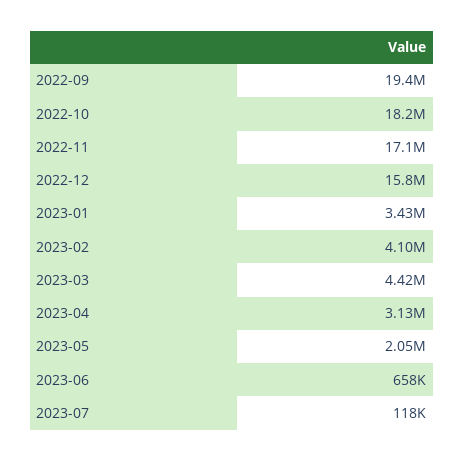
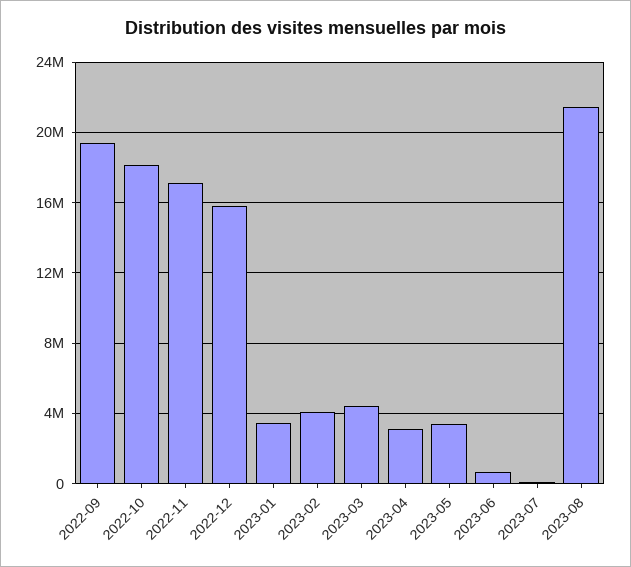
2023-05: 2050000 -> 3500000
2023-08: none -> 21500000

